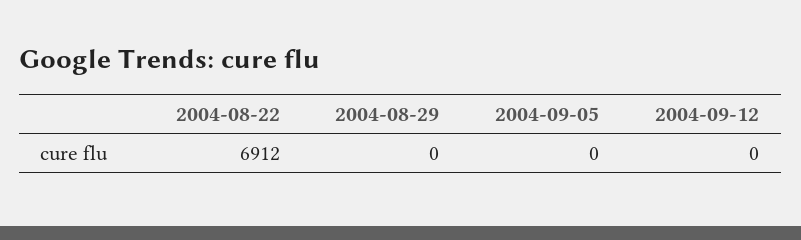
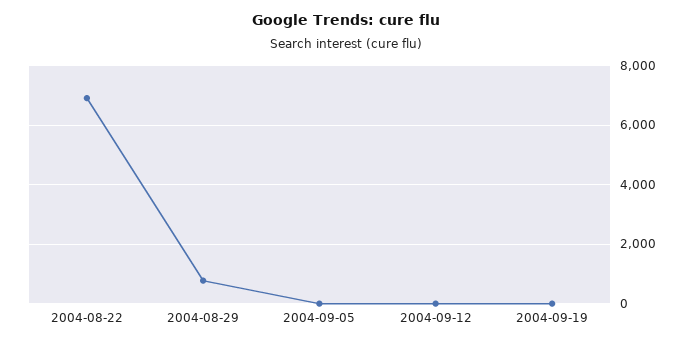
2004-08-29: 0 -> 750
2004-09-19: none -> 0

